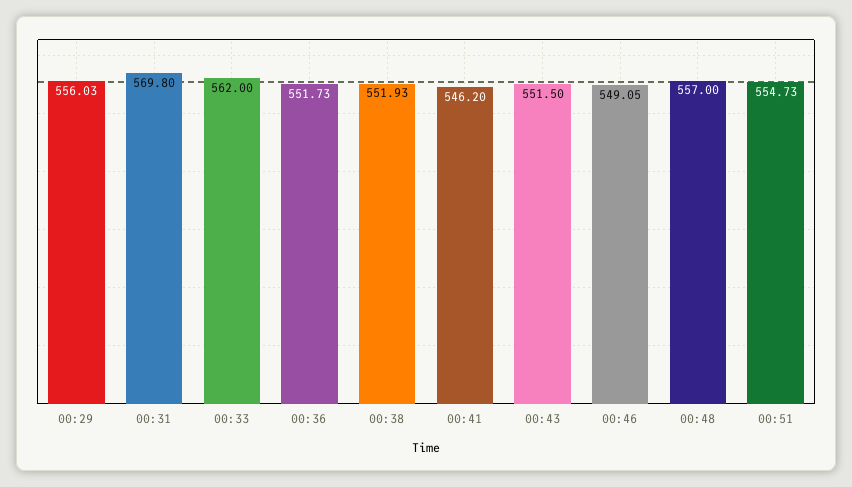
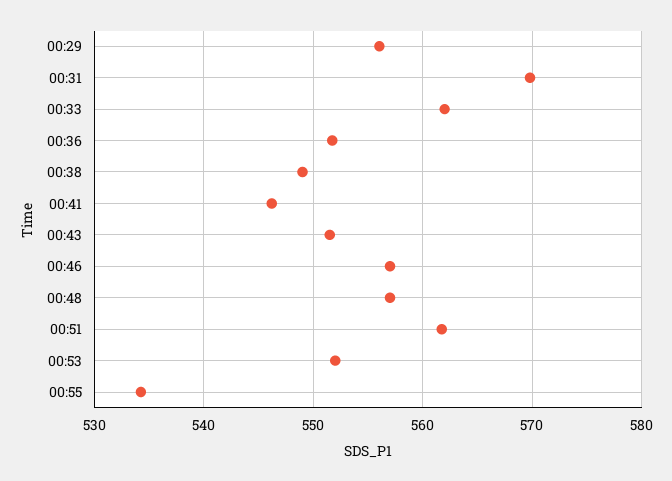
00:38: 551.93 -> 549
00:46: 549.05 -> 557
00:51: 554.73 -> 562
00:53: none -> 552
00:55: none -> 534

